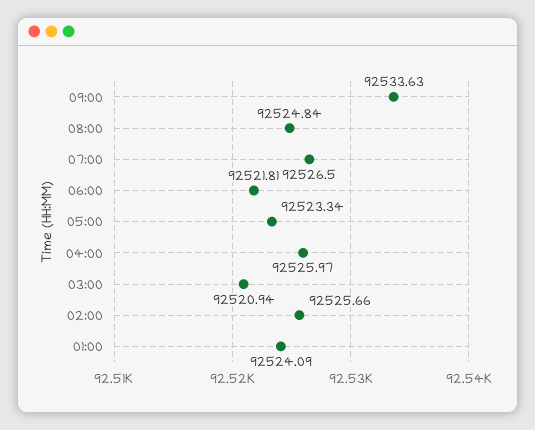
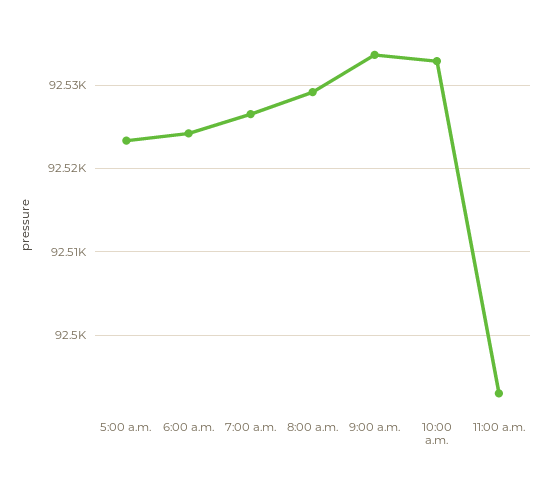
08:00: 92524.84 -> 92529
06:00: 92521.81 -> 92524
04:00: 92525.97 -> none
03:00: 92520.94 -> none
02:00: 92525.66 -> none
01:00: 92524.09 -> none
10:00 a.m.: none -> 92533
11:00 a.m.: none -> 92493

